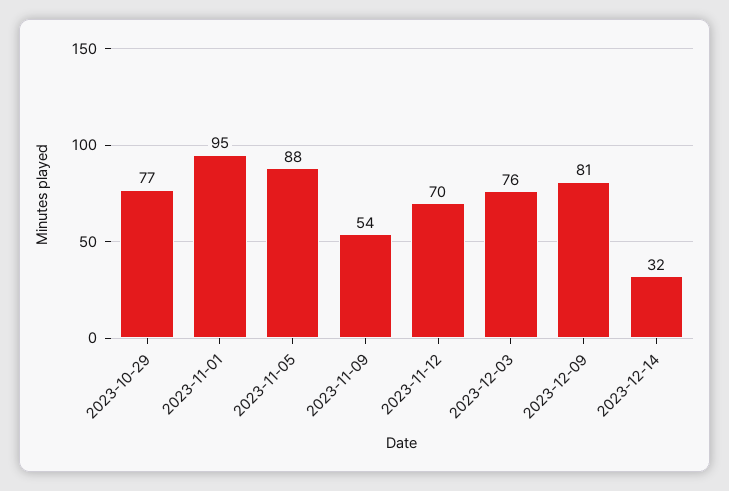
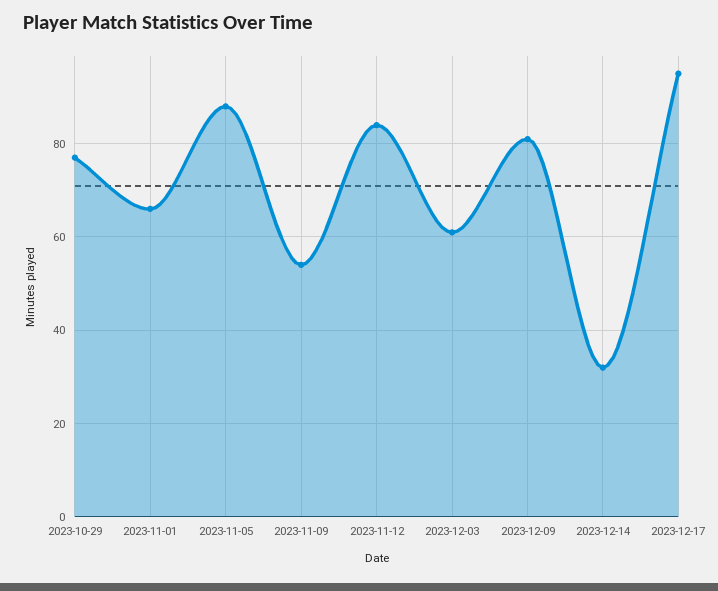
2023-11-01: 95 -> 65
2023-11-12: 70 -> 85
2023-12-03: 76 -> 60
2023-12-17: none -> 95

